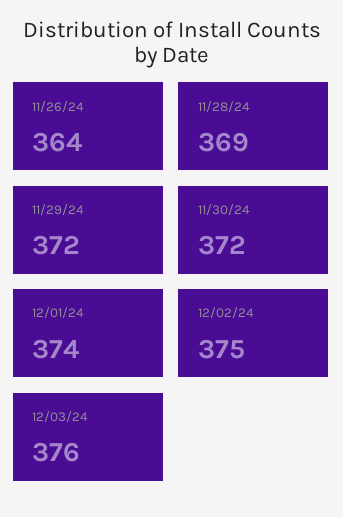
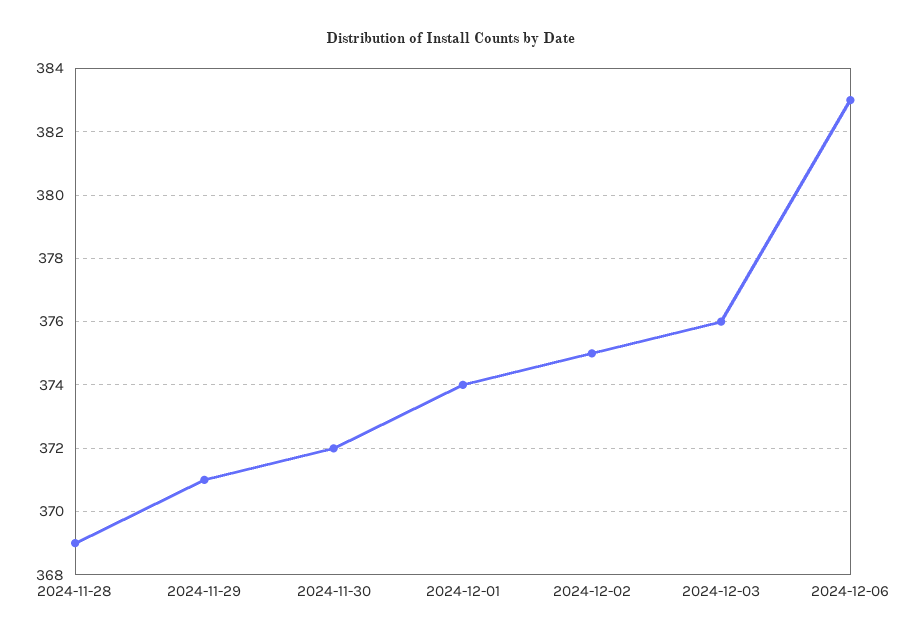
11/26/24: 364 -> none
11/29/24: 372 -> 371
2024-12-06: none -> 383

